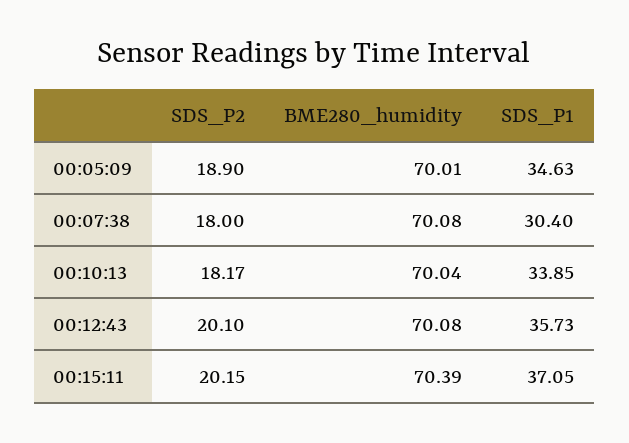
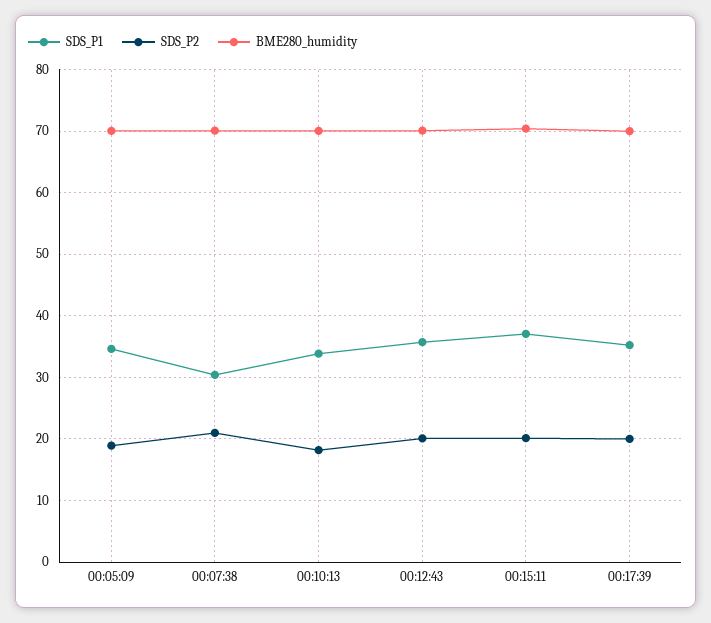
SDS_P2, 00:07:38: 18 -> 21
SDS_P1, 00:17:39: none -> 35
SDS_P2, 00:17:39: none -> 20
BME280_humidity, 00:17:39: none -> 70

